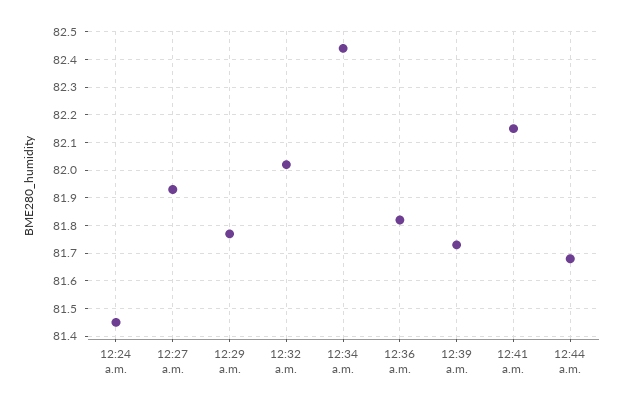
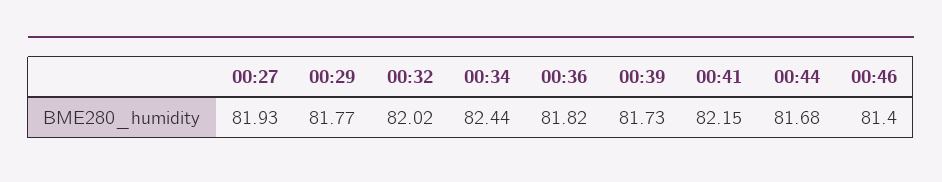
12:24 a.m.: 81.45 -> none
00:46: none -> 81.4

